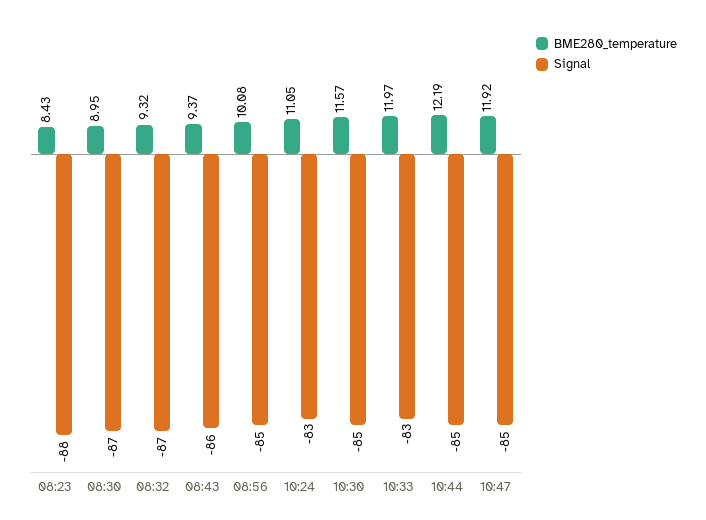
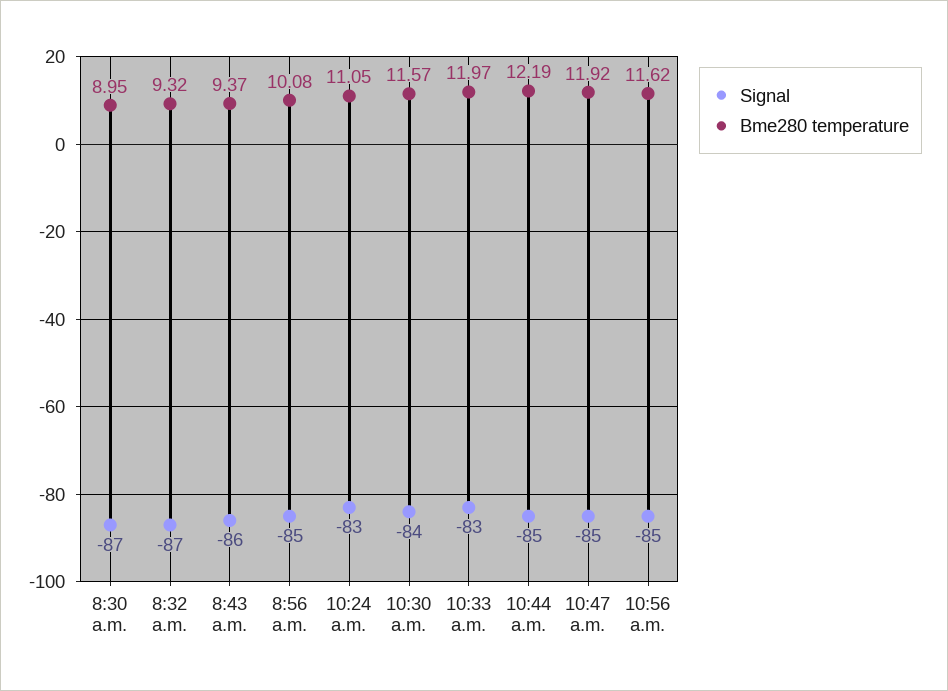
BME280_temperature, 08:23: 8.43 -> none
Signal, 08:23: -88 -> none
Signal, 10:30: -85 -> -84
Signal, 10:56 a.m.: none -> -85
BME280_temperature, 10:56 a.m.: none -> 11.62

